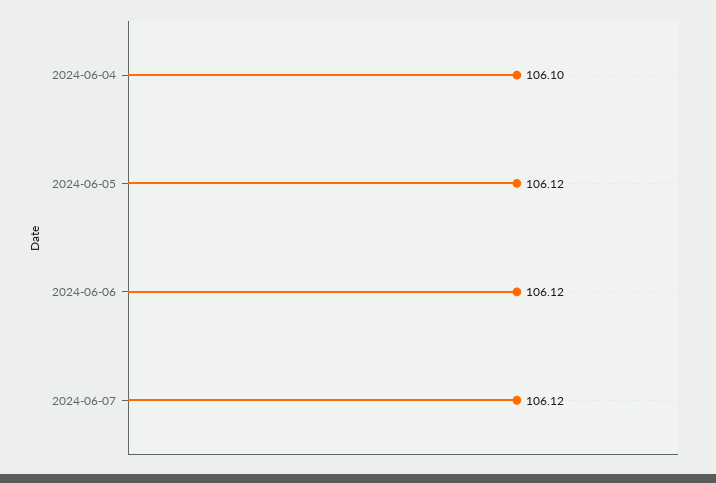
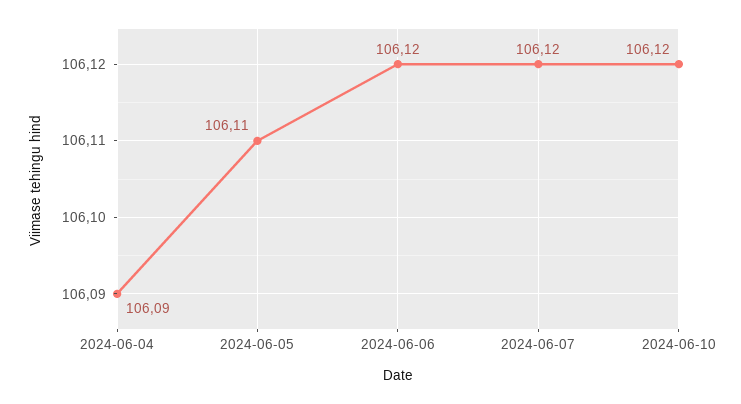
2024-06-04: 106.1 -> 106.09
2024-06-05: 106.12 -> 106.11
2024-06-10: none -> 106.12

